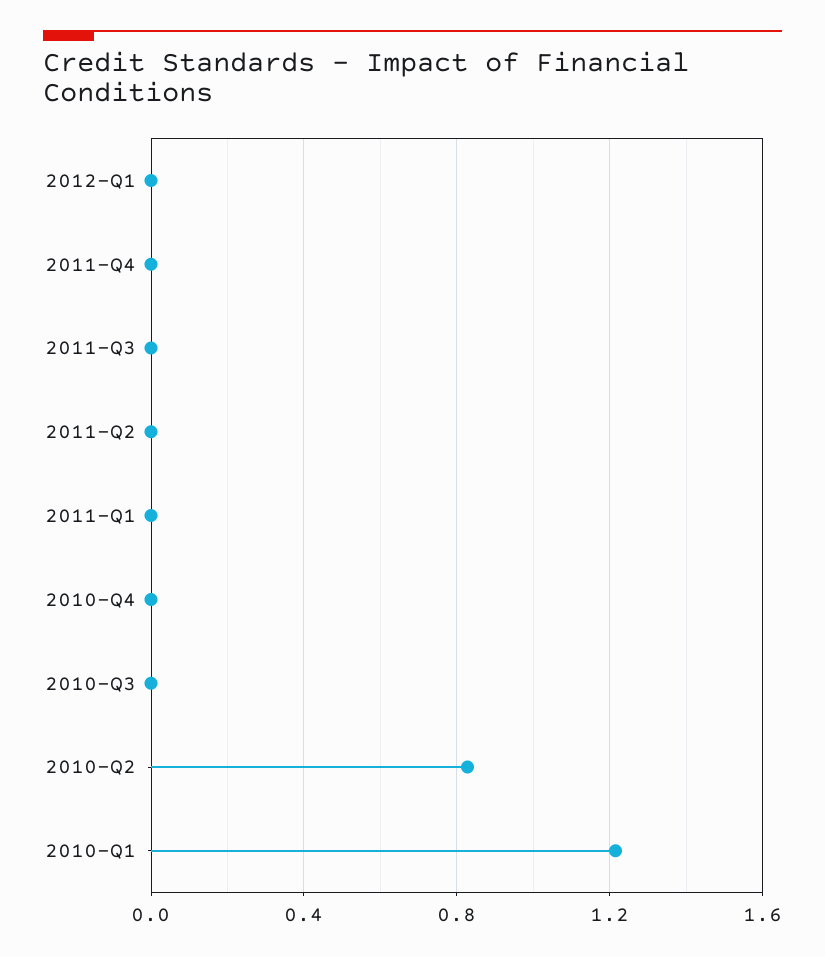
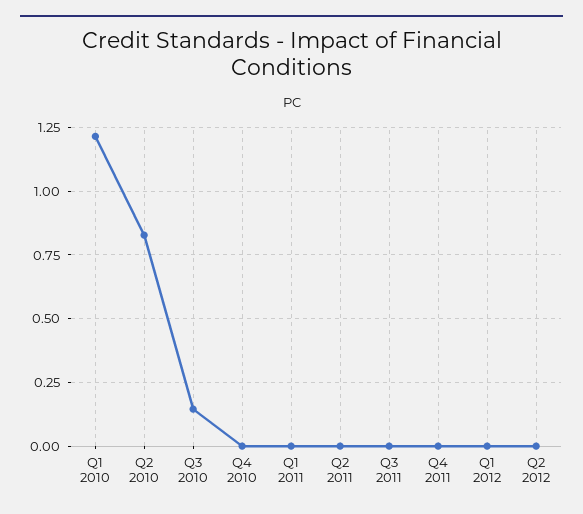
2010-Q3: 0 -> 0.15
Q2 2012: none -> 0

